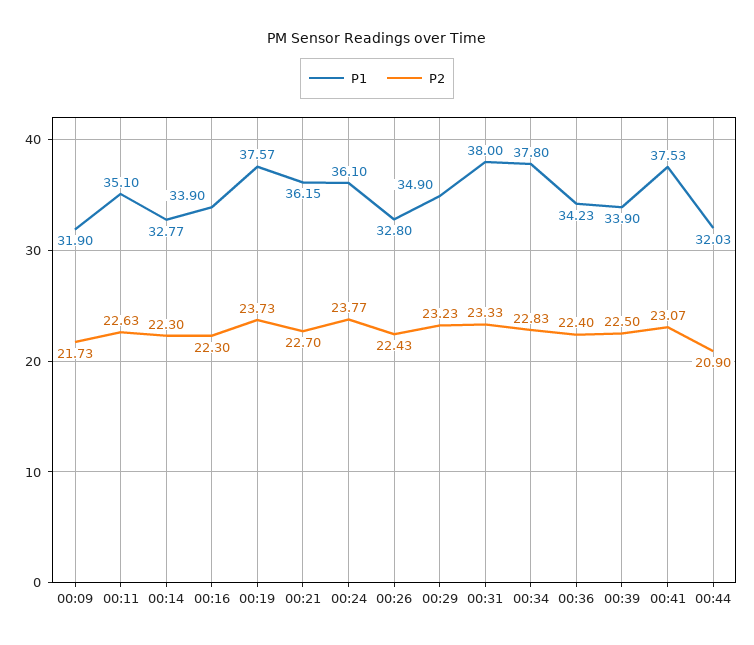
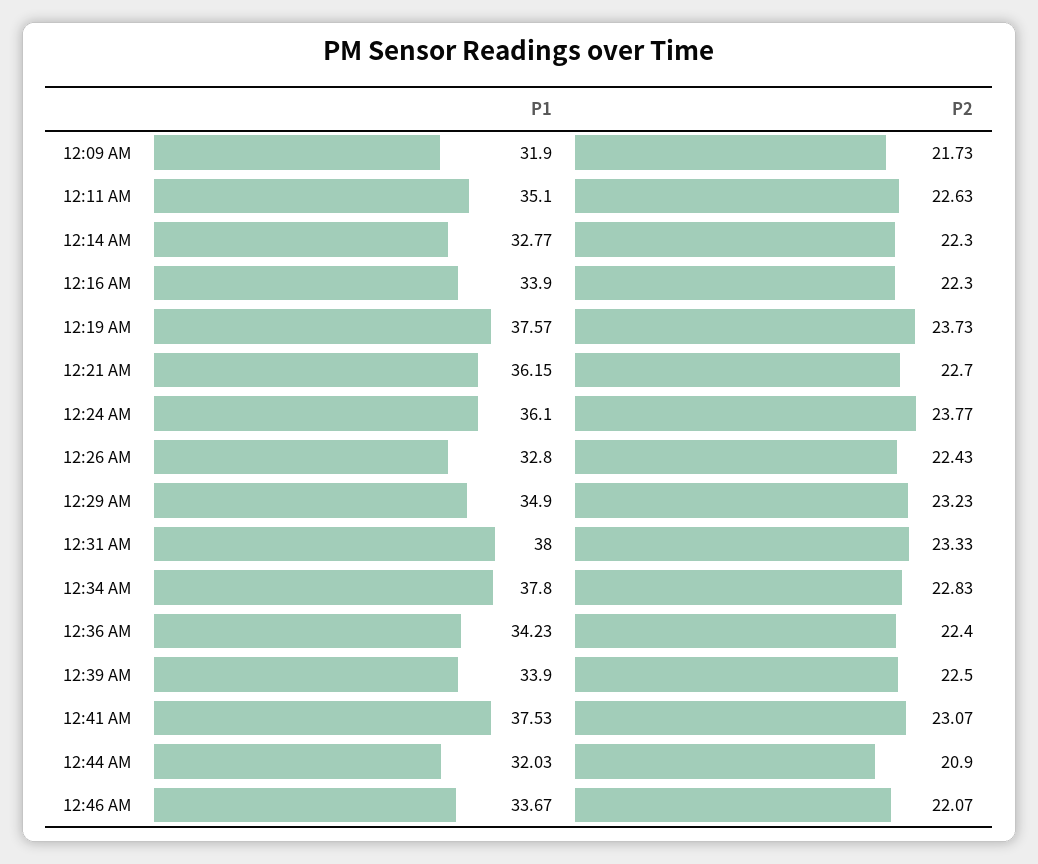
P1, 12:46 AM: none -> 33.67
P2, 12:46 AM: none -> 22.07

